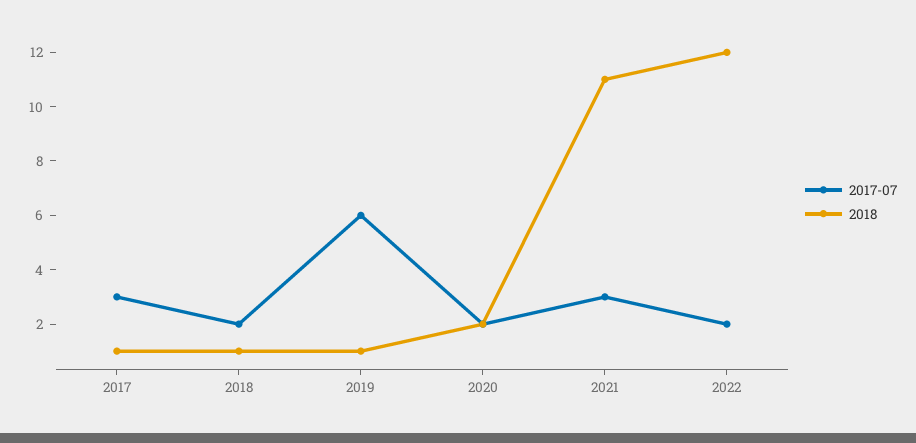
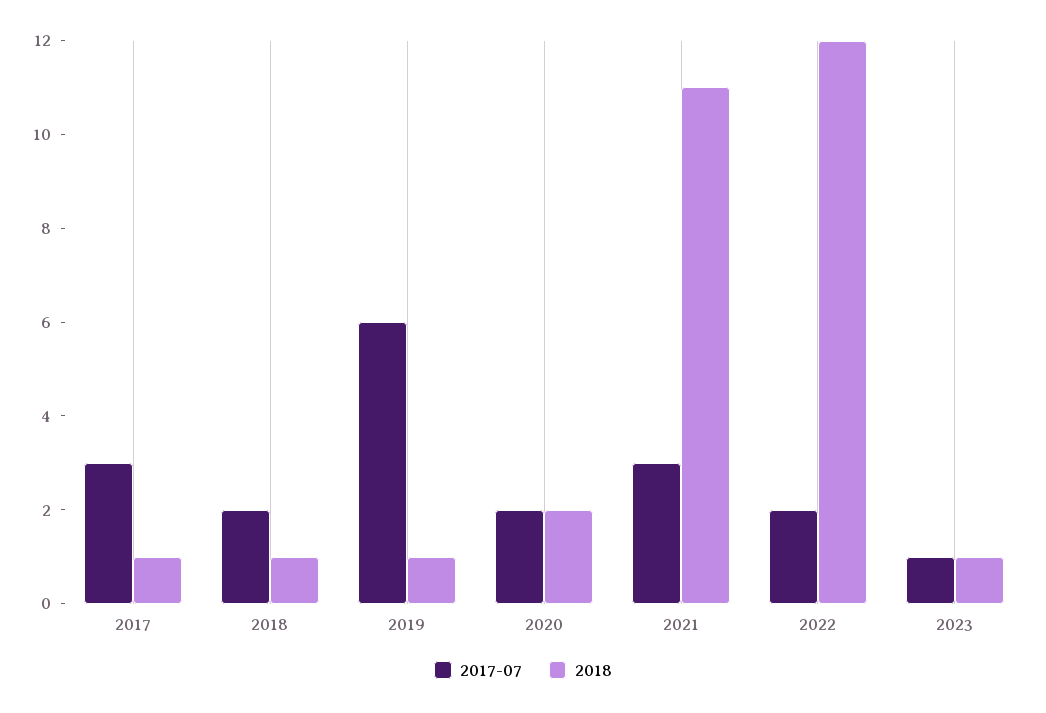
2017-07, 2023: none -> 1
2018, 2023: none -> 1

